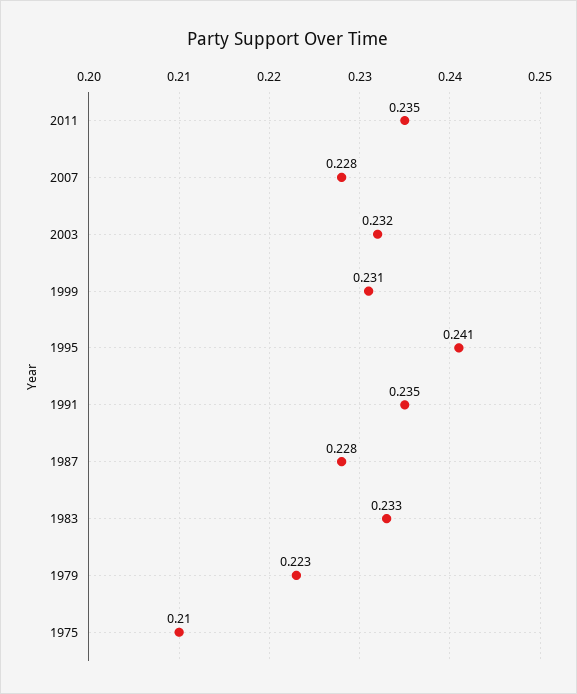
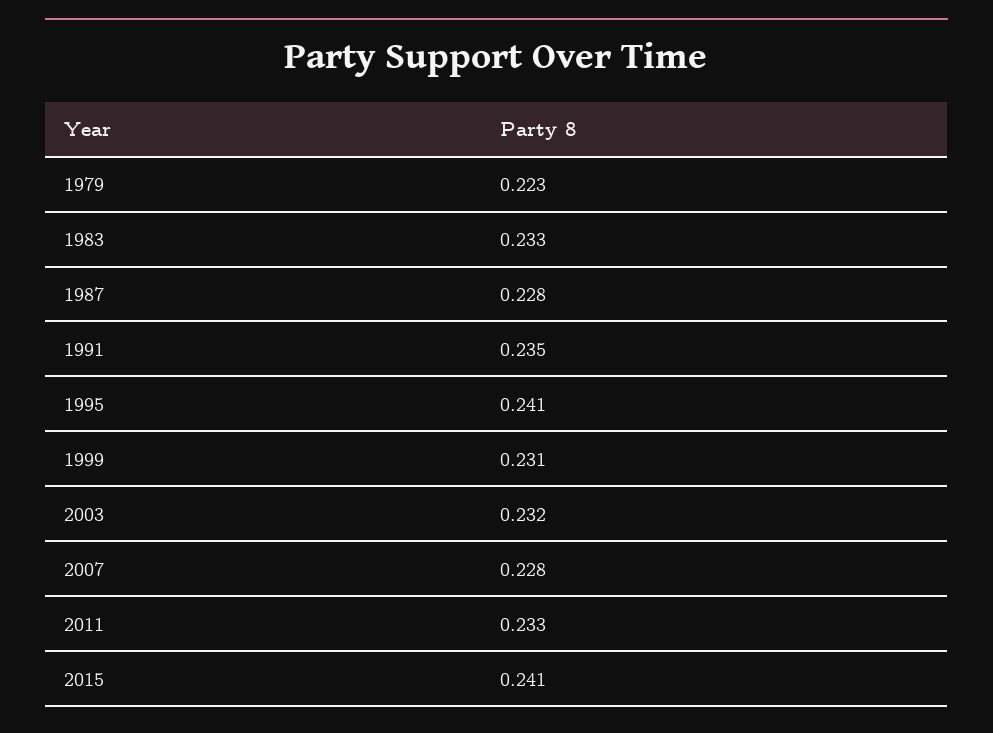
2011: 0.235 -> 0.233
1975: 0.21 -> none
2015: none -> 0.241

